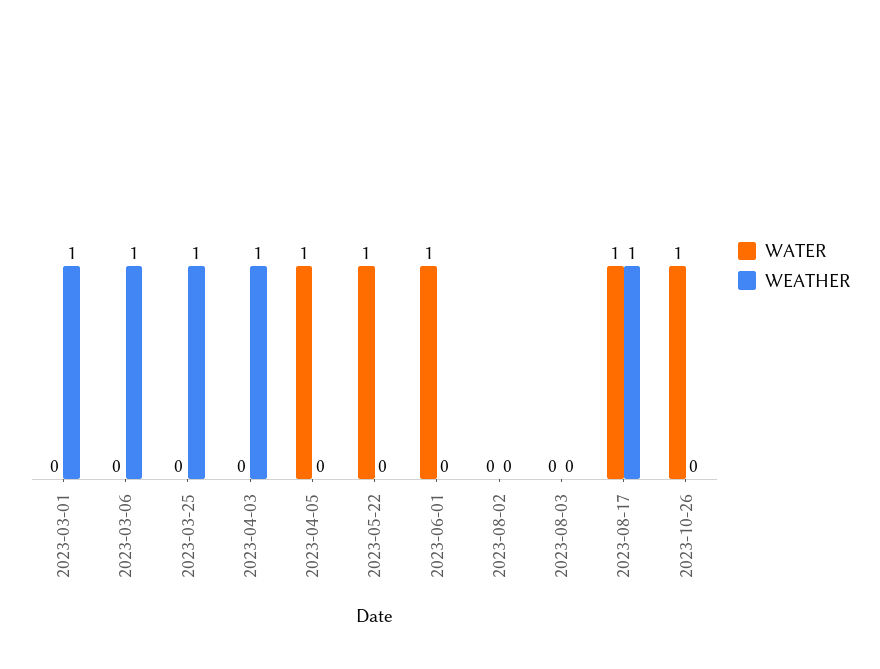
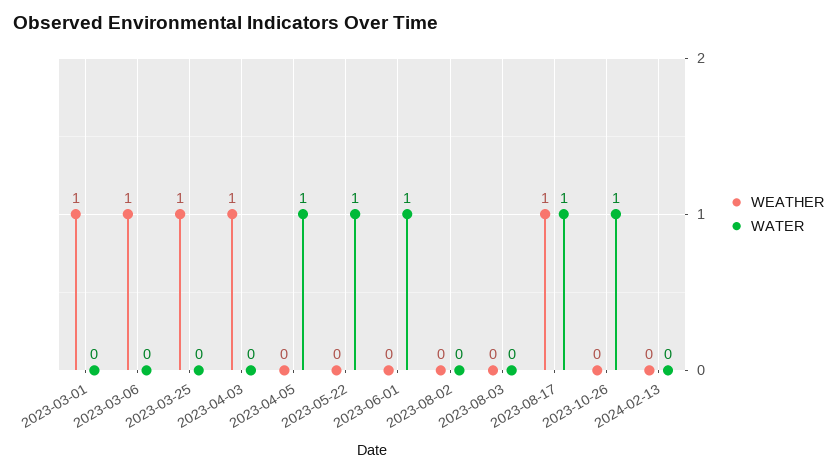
WEATHER, 2024-02-13: none -> 0
WATER, 2024-02-13: none -> 0

